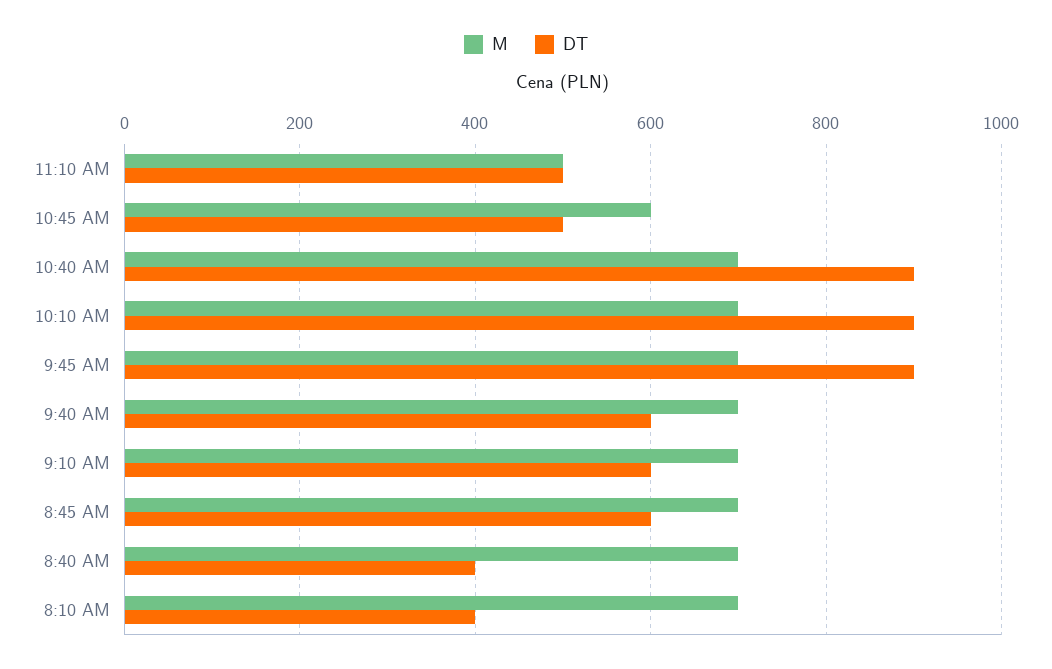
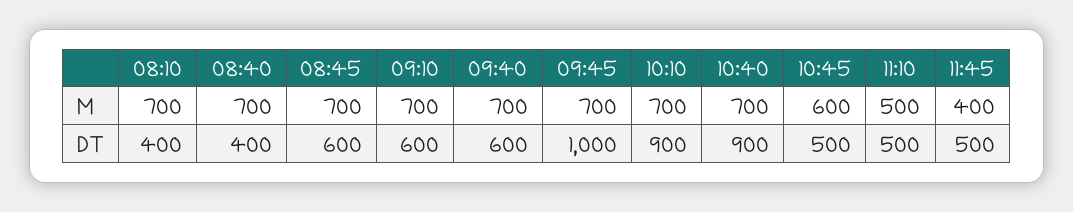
DT, 9:45 AM: 900 -> 1000
M, 11:45: none -> 400
DT, 11:45: none -> 500

